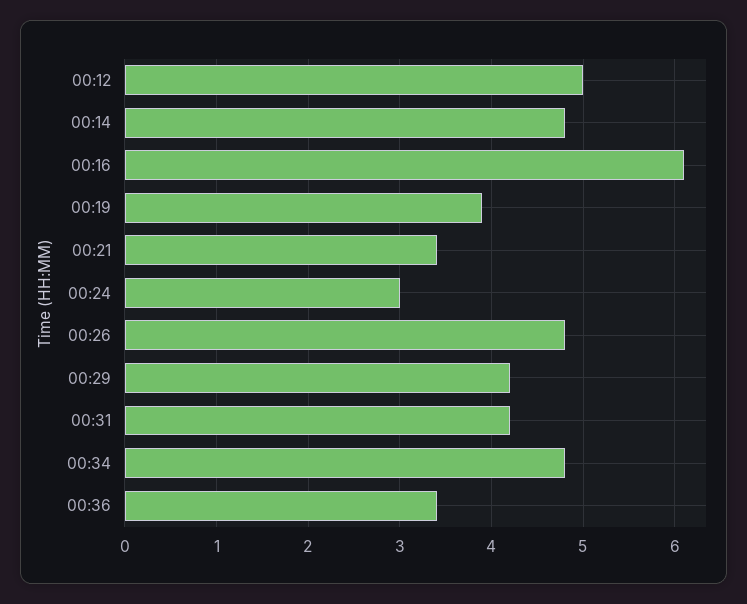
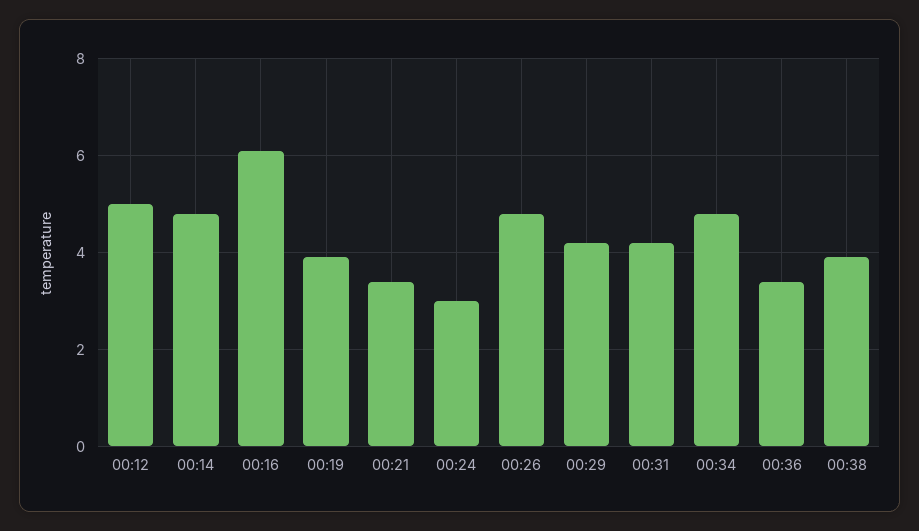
00:38: none -> 4

